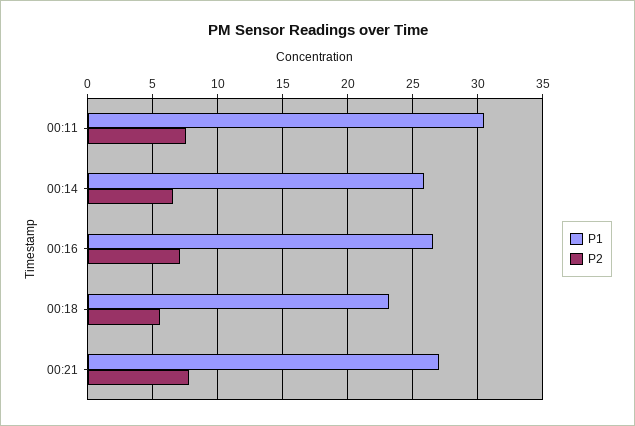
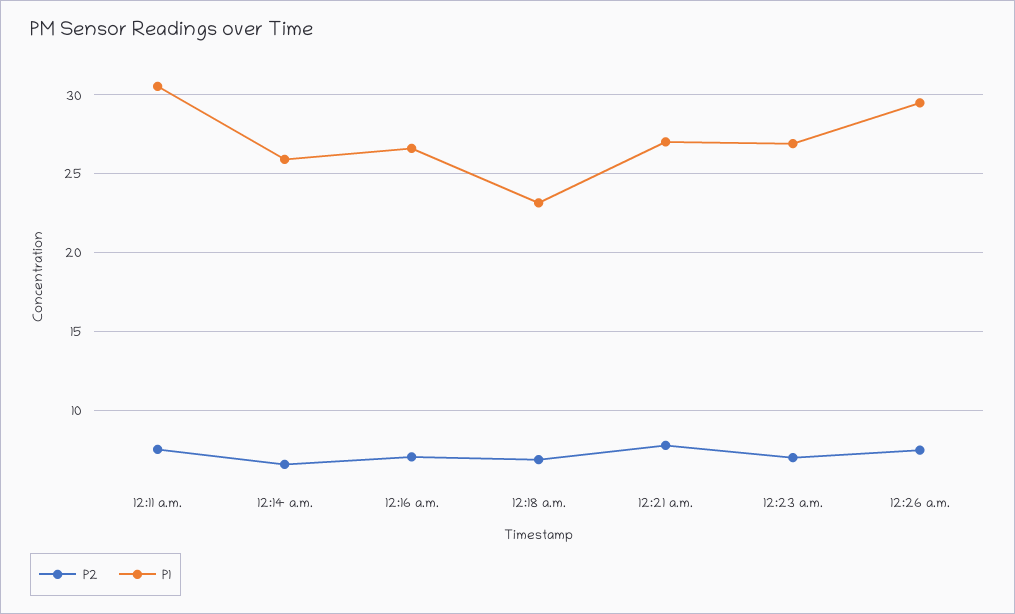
P2, 00:18: 5.5 -> 7
P2, 12:23 a.m.: none -> 7
P1, 12:23 a.m.: none -> 27
P2, 12:26 a.m.: none -> 7.5
P1, 12:26 a.m.: none -> 29.5

